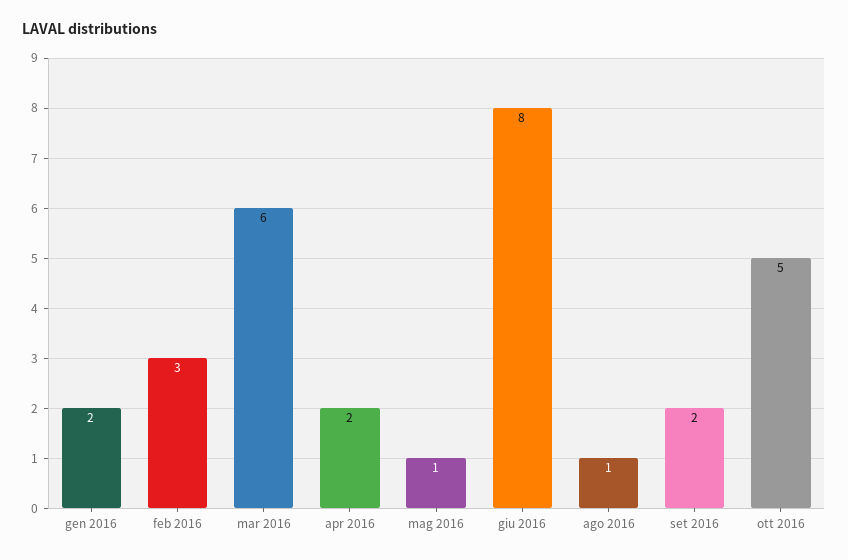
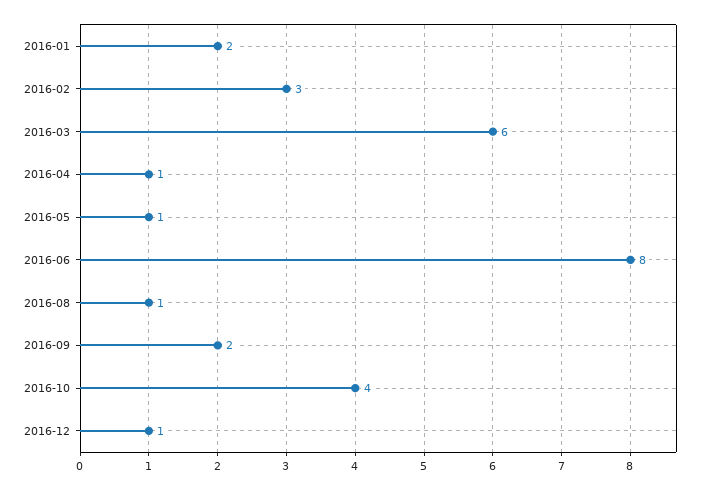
apr 2016: 2 -> 1
ott 2016: 5 -> 4
2016-12: none -> 1

